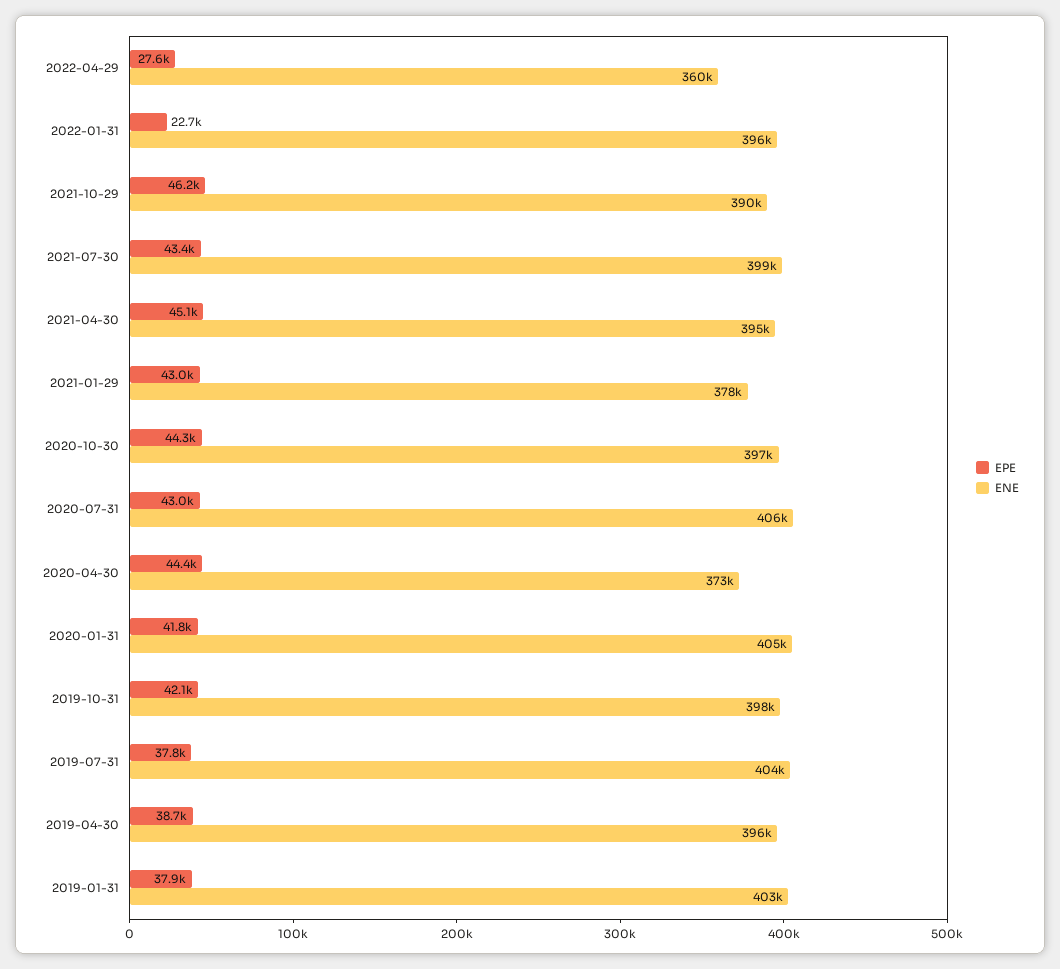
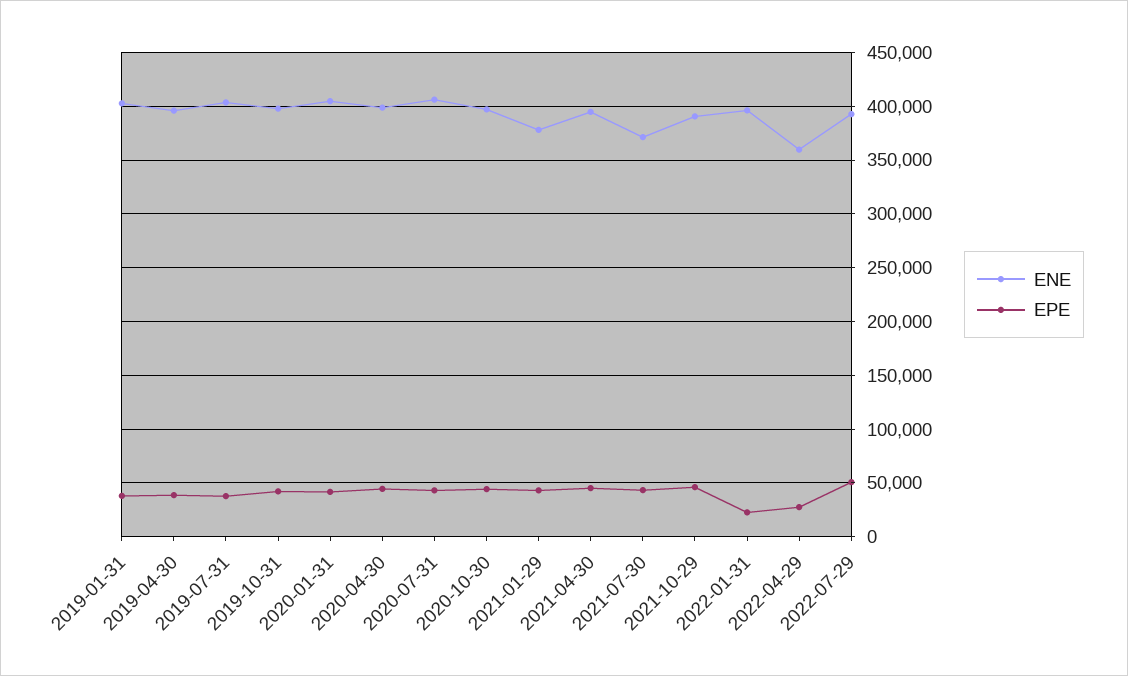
ENE, 2021-07-30: 399000 -> 370000
ENE, 2020-04-30: 373000 -> 400000
ENE, 2022-07-29: none -> 390000
EPE, 2022-07-29: none -> 50000

